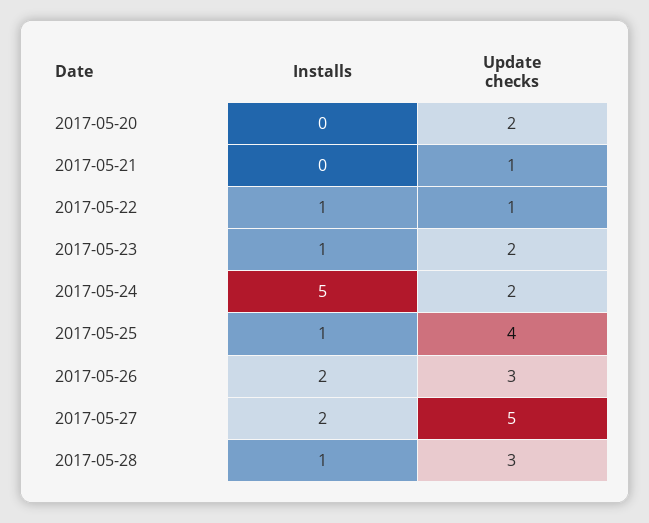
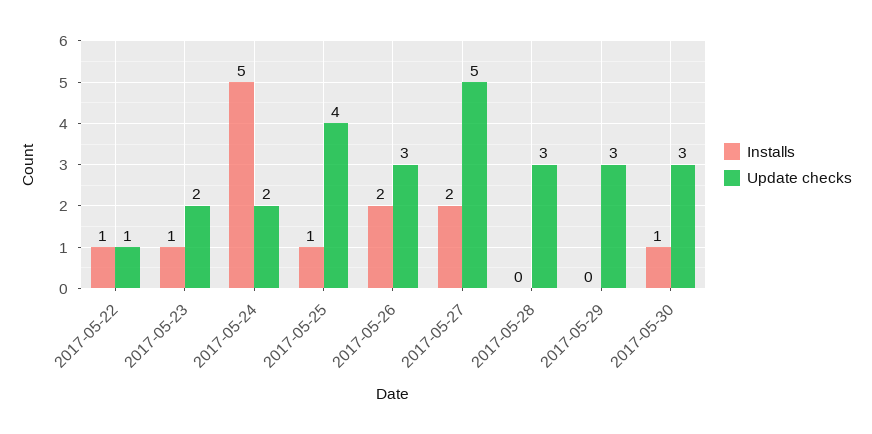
Installs, 2017-05-20: 0 -> none
Update checks, 2017-05-20: 2 -> none
Installs, 2017-05-21: 0 -> none
Update checks, 2017-05-21: 1 -> none
Installs, 2017-05-28: 1 -> 0
Installs, 2017-05-29: none -> 0
Update checks, 2017-05-29: none -> 3
Installs, 2017-05-30: none -> 1
Update checks, 2017-05-30: none -> 3

